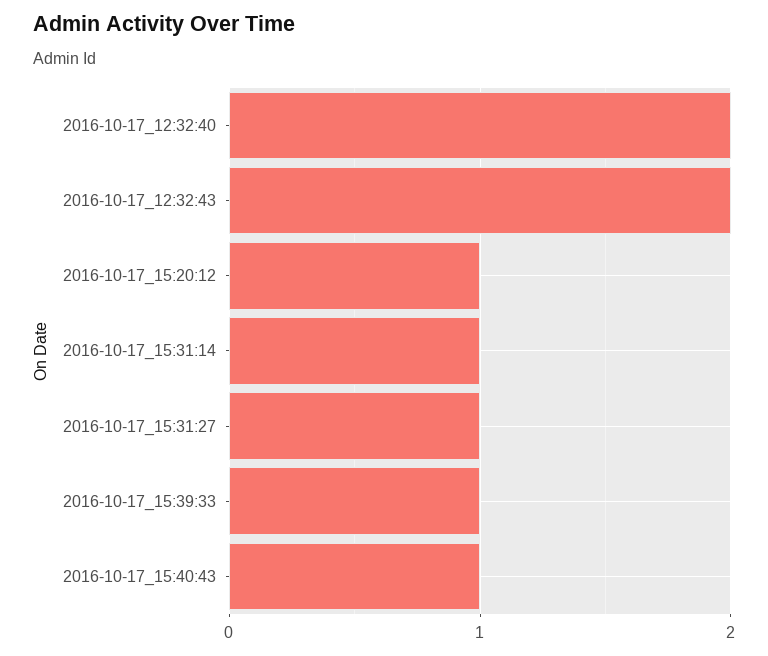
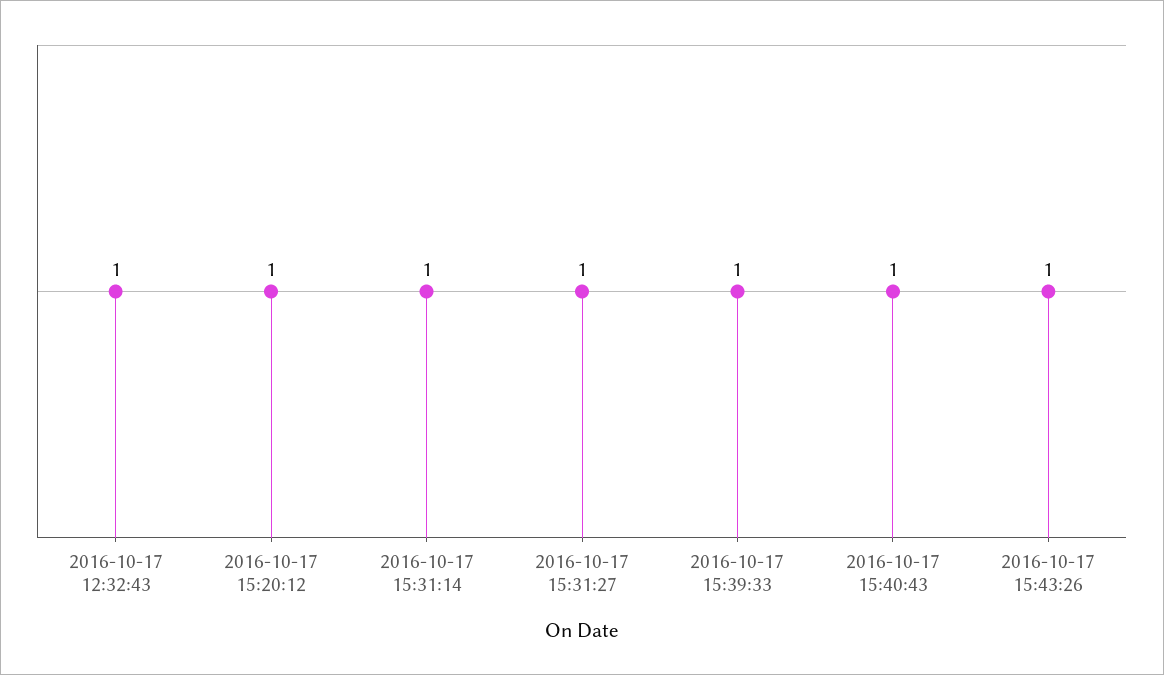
2016-10-17_12:32:40: 2 -> none
2016-10-17_12:32:43: 2 -> 1
2016-10-17 15:43:26: none -> 1

